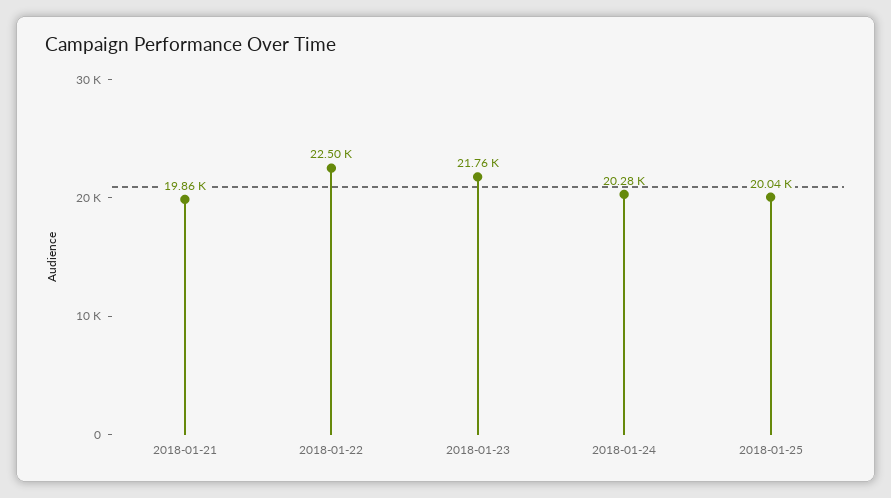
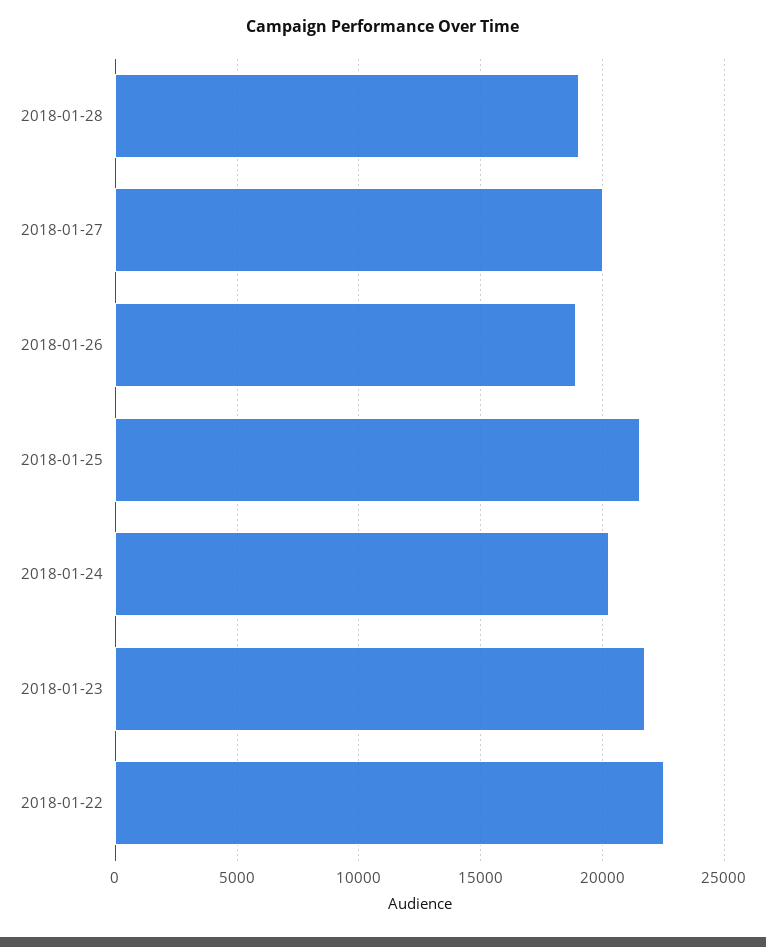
2018-01-21: 19860 -> none
2018-01-25: 20040 -> 21500
2018-01-28: none -> 19000
2018-01-27: none -> 20000
2018-01-26: none -> 19000

